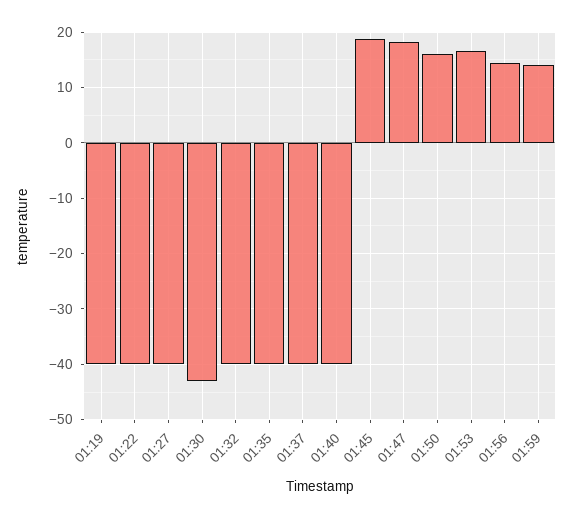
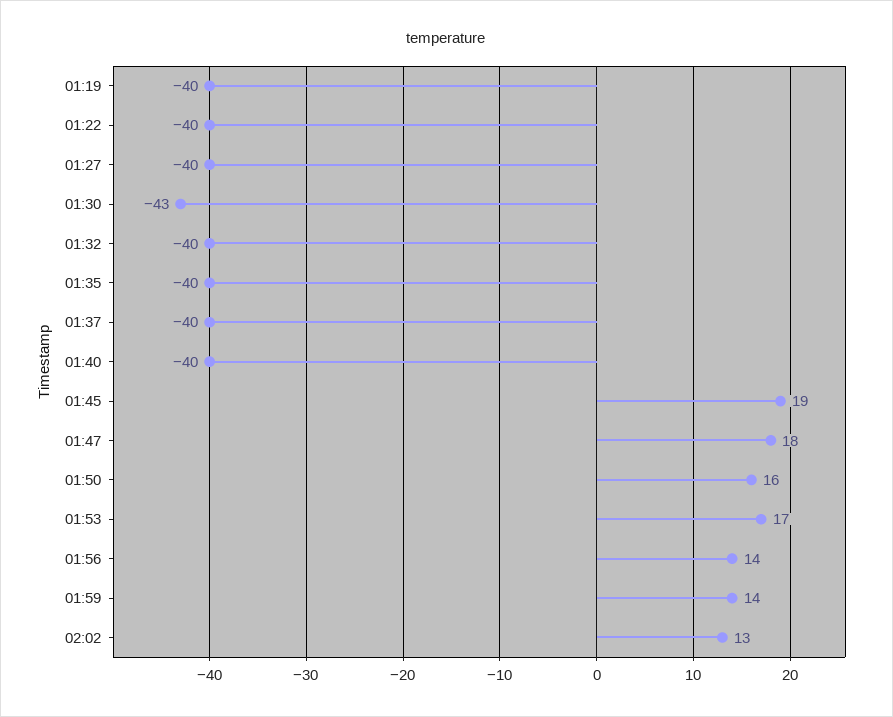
02:02: none -> 13

